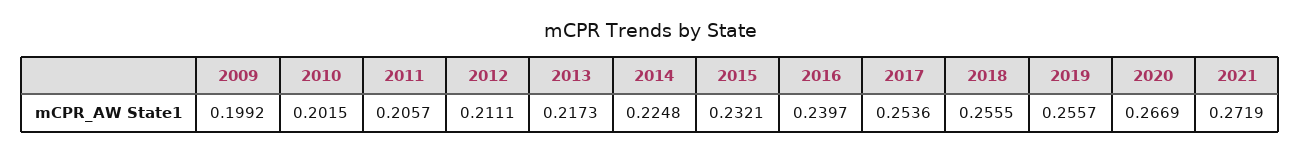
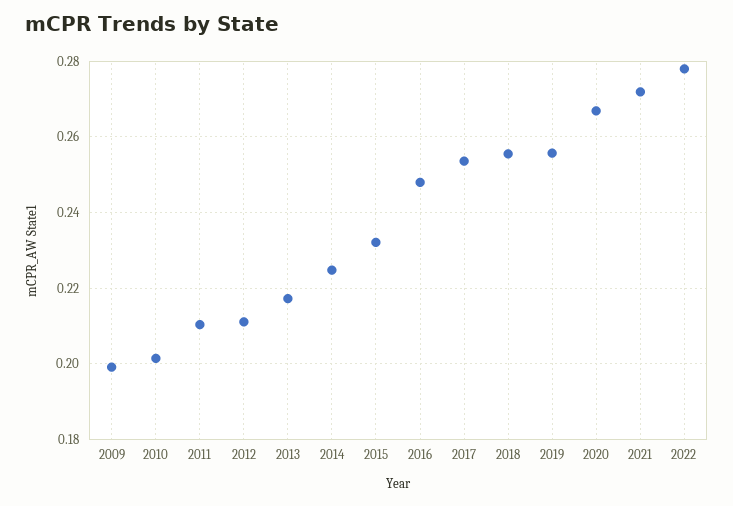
2011: 0.2057 -> 0.21
2016: 0.2397 -> 0.248
2022: none -> 0.278

